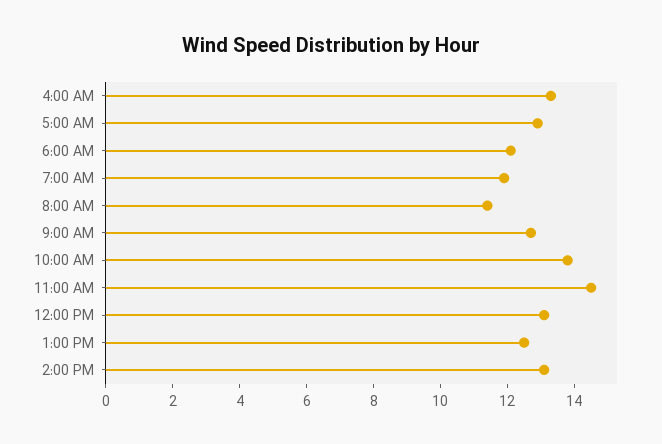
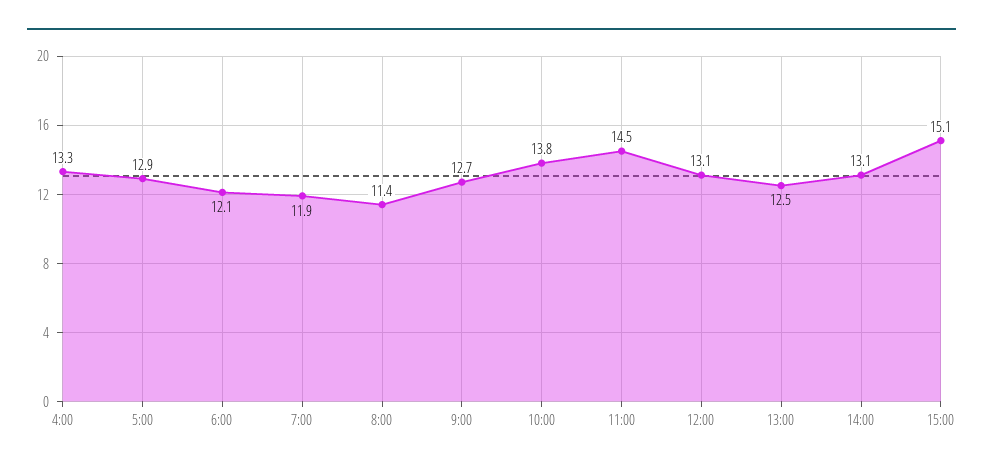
15:00: none -> 15.1

